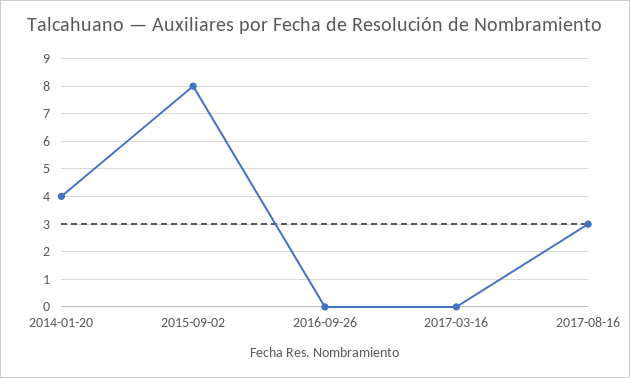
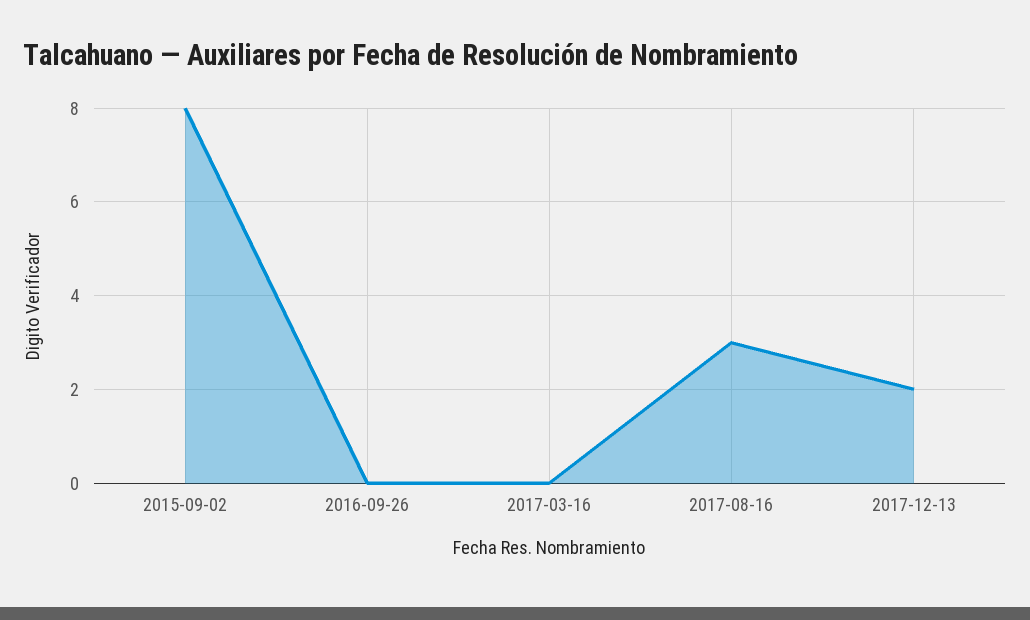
2014-01-20: 4 -> none
2017-12-13: none -> 2

